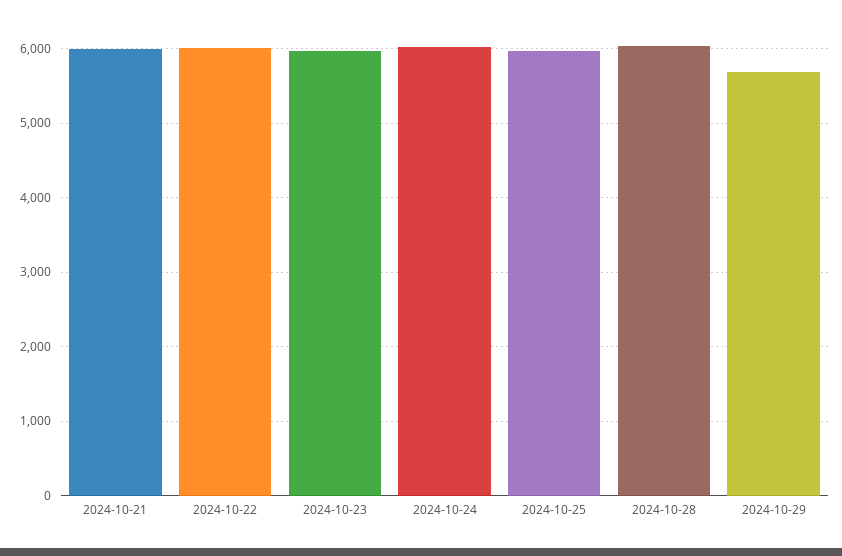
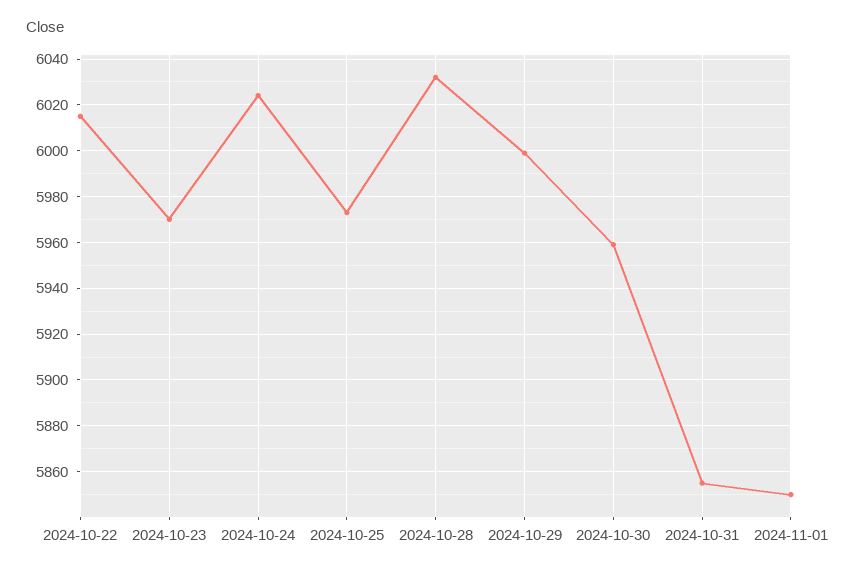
2024-10-21: 6000 -> none
2024-10-29: 5700 -> 6000
2024-10-30: none -> 5960
2024-10-31: none -> 5855
2024-11-01: none -> 5850

